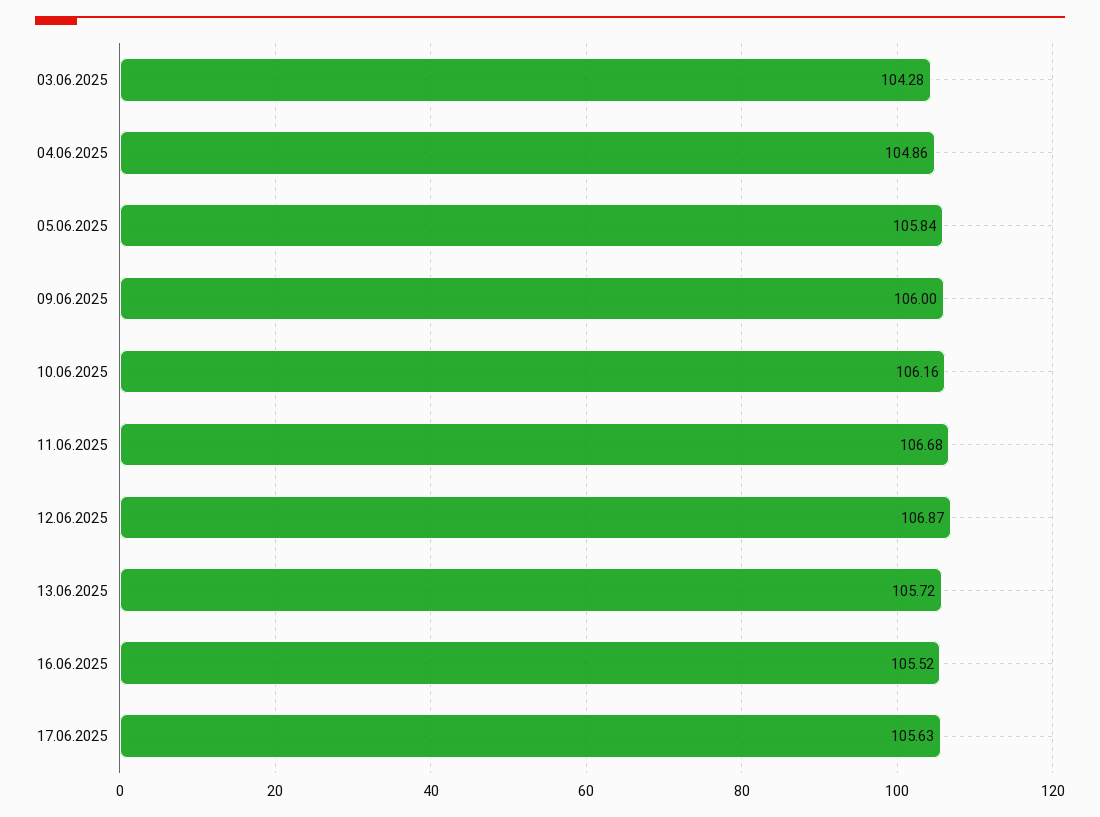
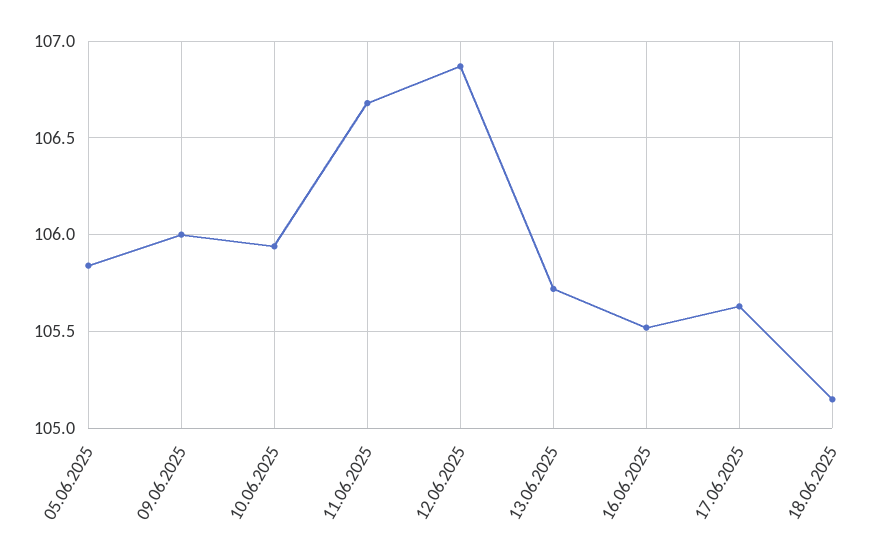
03.06.2025: 104.28 -> none
04.06.2025: 104.86 -> none
10.06.2025: 106.16 -> 105.95
18.06.2025: none -> 105.15

